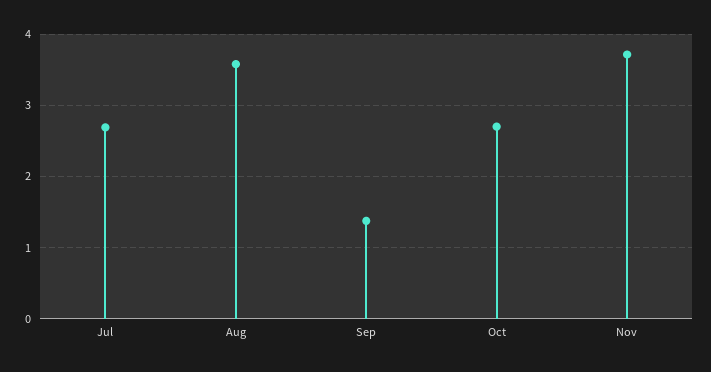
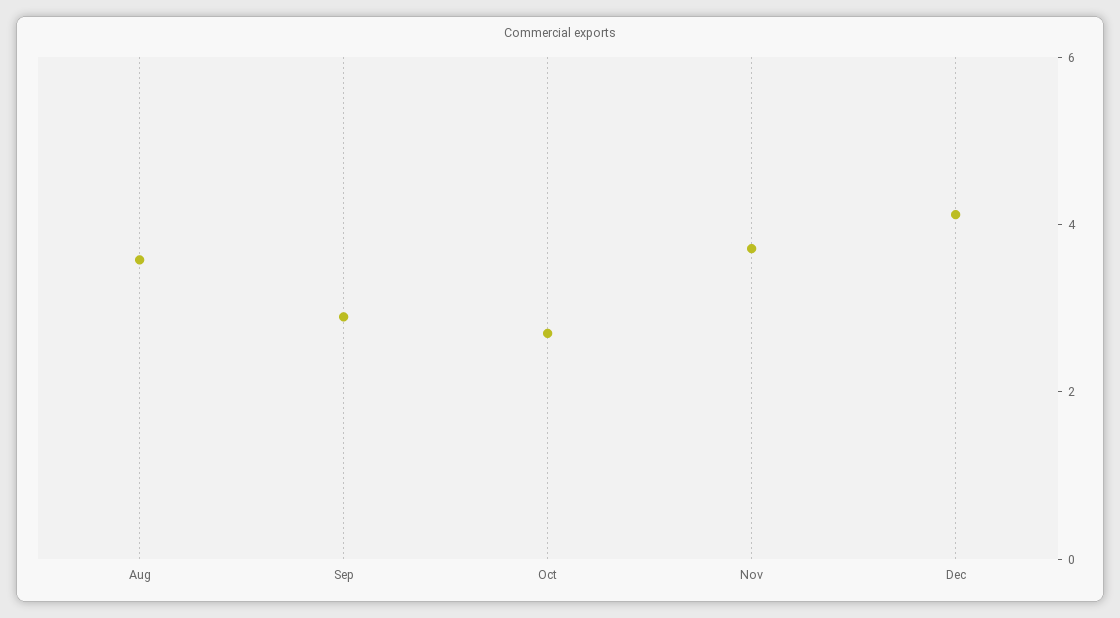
Jul: 2.7 -> none
Sep: 1.4 -> 3
Dec: none -> 4

